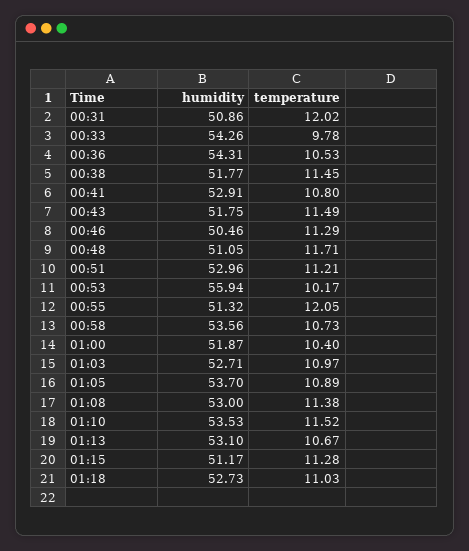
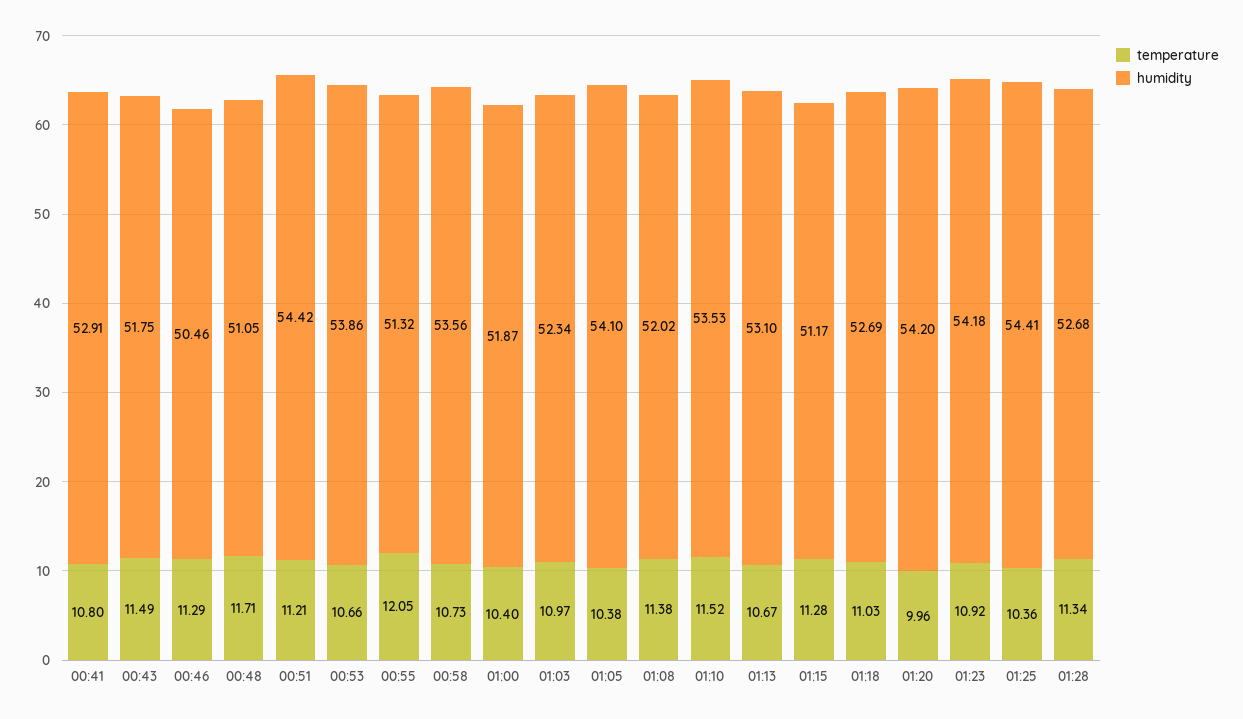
humidity, 00:31: 50.86 -> none
temperature, 00:31: 12.02 -> none
humidity, 00:33: 54.26 -> none
temperature, 00:33: 9.78 -> none
humidity, 00:36: 54.31 -> none
temperature, 00:36: 10.53 -> none
humidity, 00:38: 51.77 -> none
temperature, 00:38: 11.45 -> none
humidity, 00:51: 52.96 -> 54.42
humidity, 00:53: 55.94 -> 53.86
temperature, 00:53: 10.17 -> 10.66
humidity, 01:03: 52.71 -> 52.34
humidity, 01:05: 53.7 -> 54.1
temperature, 01:05: 10.89 -> 10.38
humidity, 01:08: 53 -> 52.02
humidity, 01:18: 52.73 -> 52.69
temperature, 01:20: none -> 9.96
humidity, 01:20: none -> 54.2
temperature, 01:23: none -> 10.92
humidity, 01:23: none -> 54.18
temperature, 01:25: none -> 10.36
humidity, 01:25: none -> 54.41
temperature, 01:28: none -> 11.34
humidity, 01:28: none -> 52.68

